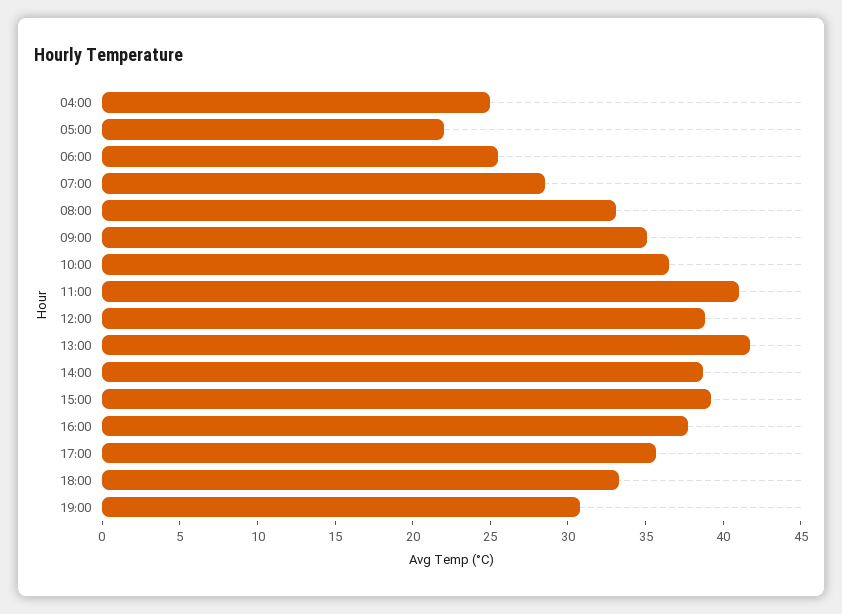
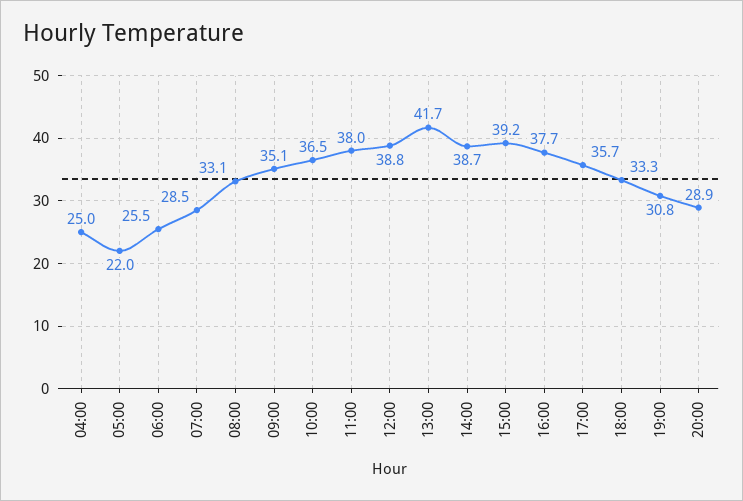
11:00: 41 -> 38
20:00: none -> 28.9

